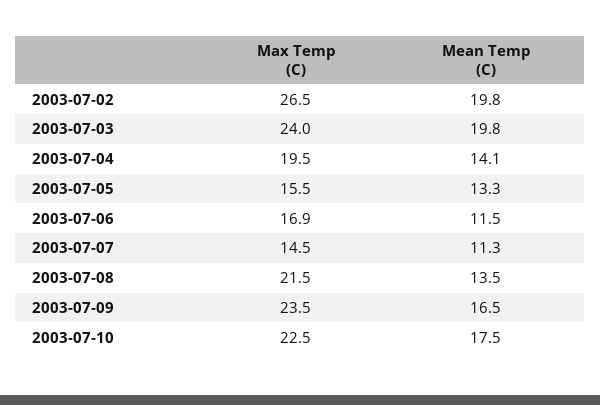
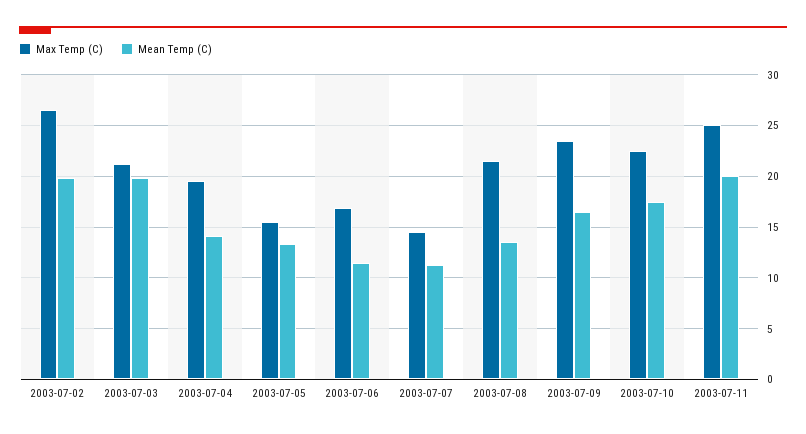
Max Temp (C), 2003-07-03: 24 -> 21
Max Temp (C), 2003-07-11: none -> 25
Mean Temp (C), 2003-07-11: none -> 20

